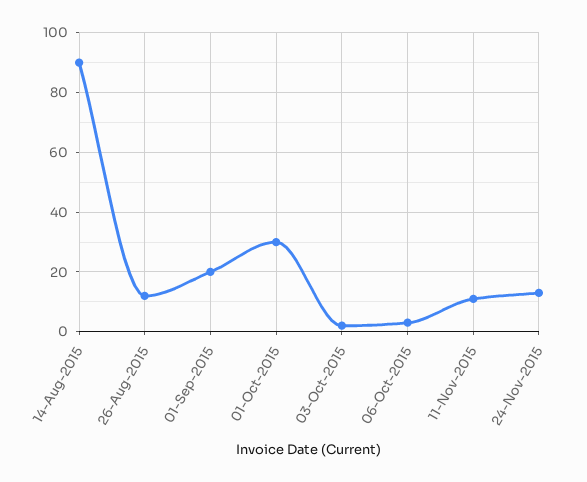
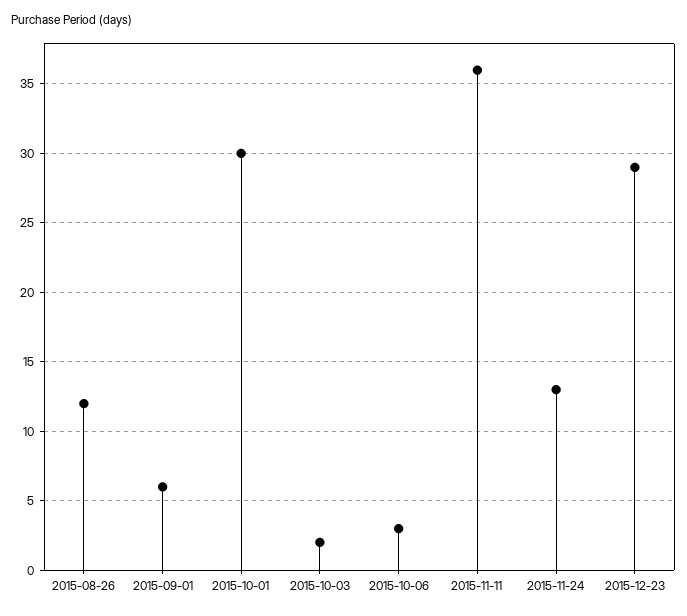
14-Aug-2015: 90 -> none
01-Sep-2015: 20 -> 6
11-Nov-2015: 10 -> 36
2015-12-23: none -> 29

